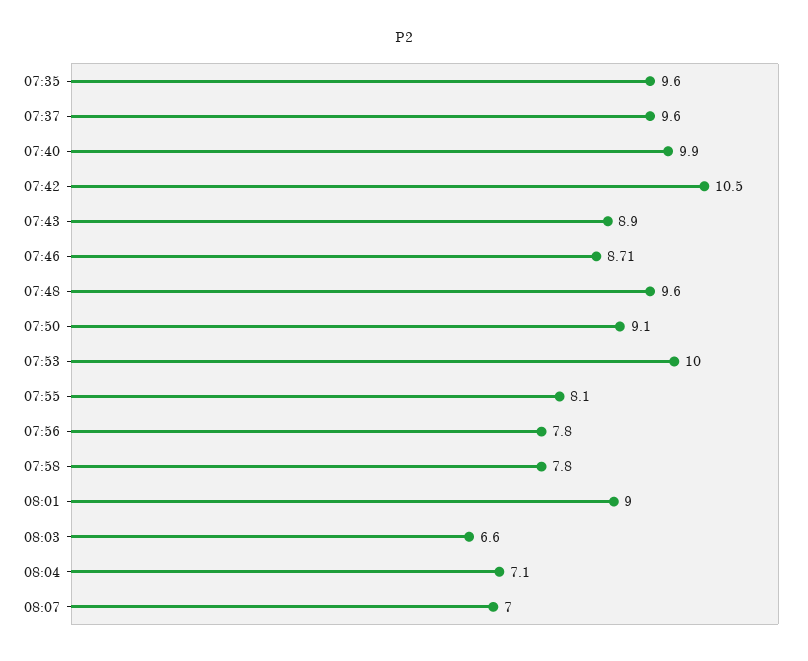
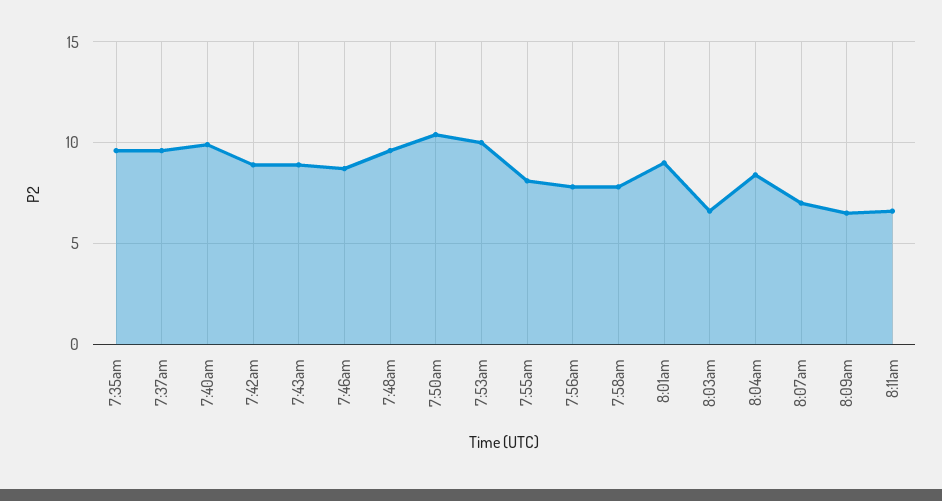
07:42: 10.5 -> 9
07:50: 9.1 -> 10.5
08:04: 7.1 -> 8.5
8:09am: none -> 6.5
8:11am: none -> 6.5

